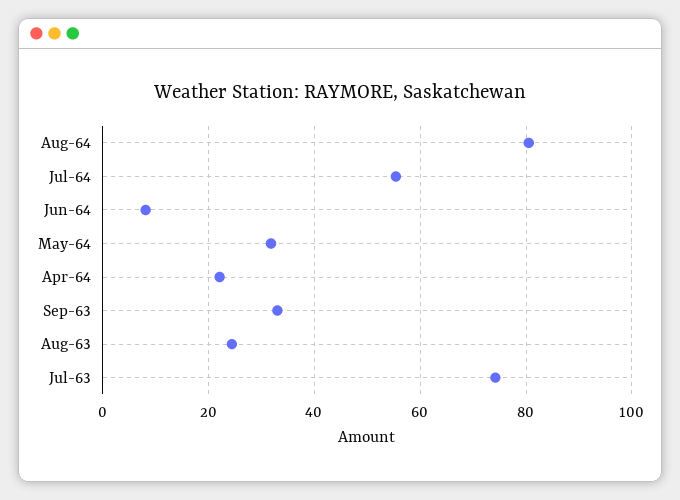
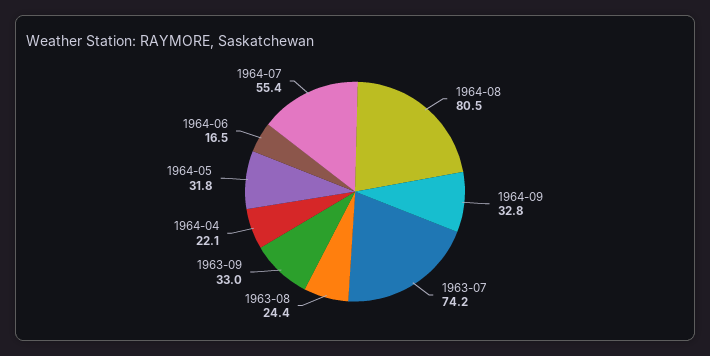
Jun-64: 8 -> 16.5
1964-09: none -> 32.8

